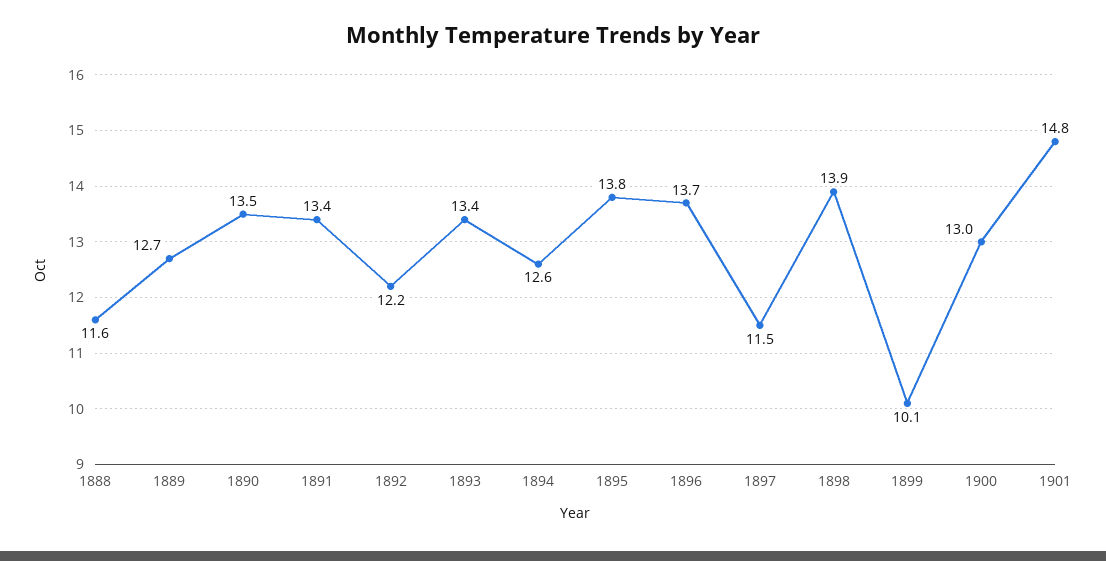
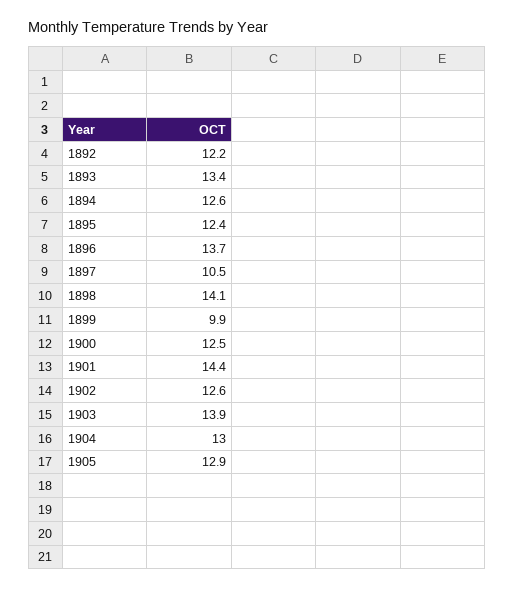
1888: 11.6 -> none
1889: 12.7 -> none
1890: 13.5 -> none
1891: 13.4 -> none
1895: 13.8 -> 12.4
1897: 11.5 -> 10.5
1898: 13.9 -> 14.1
1899: 10.1 -> 9.9
1900: 13 -> 12.5
1901: 14.8 -> 14.4
1902: none -> 12.6
1903: none -> 13.9
1904: none -> 13
1905: none -> 12.9

